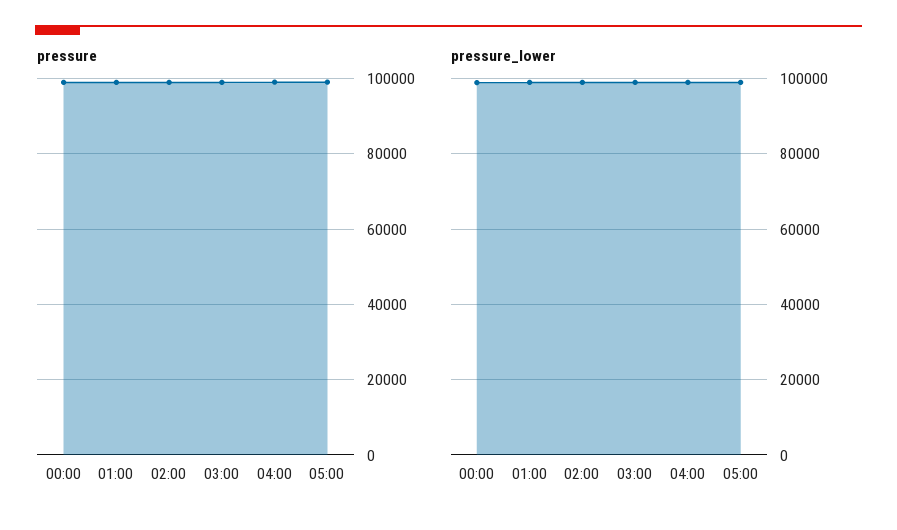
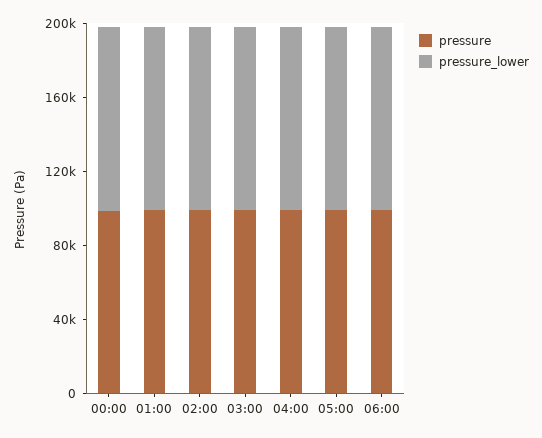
pressure, 06:00: none -> 100000
pressure_lower, 06:00: none -> 100000

